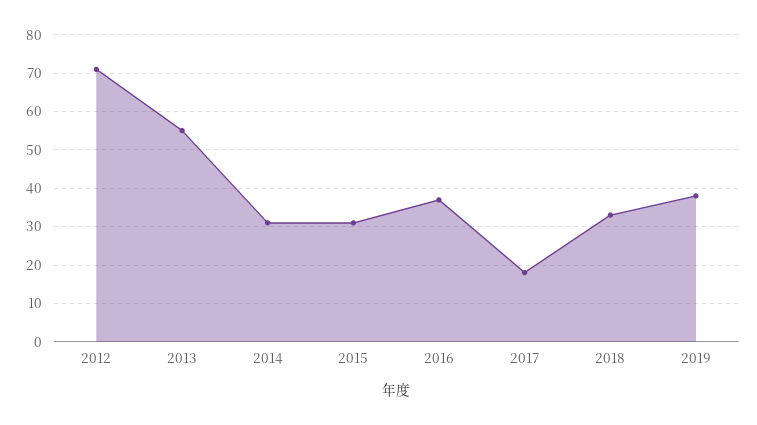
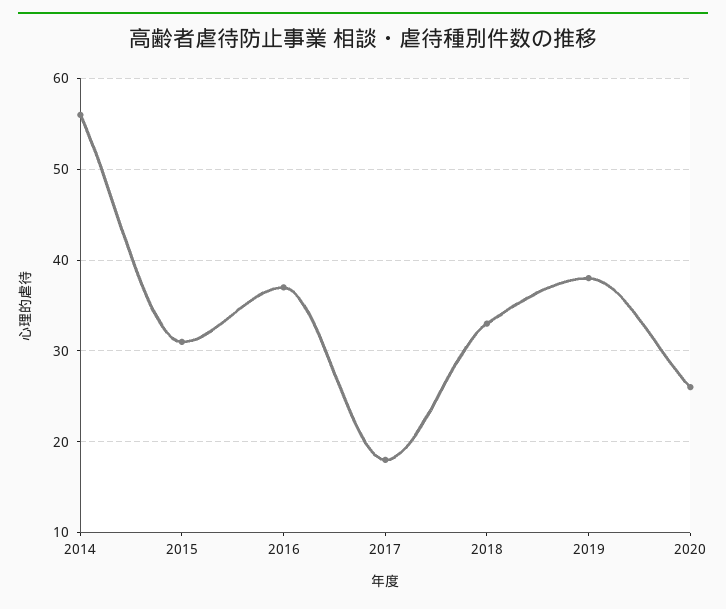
2012: 70 -> none
2013: 55 -> none
2014: 30 -> 56
2020: none -> 26

